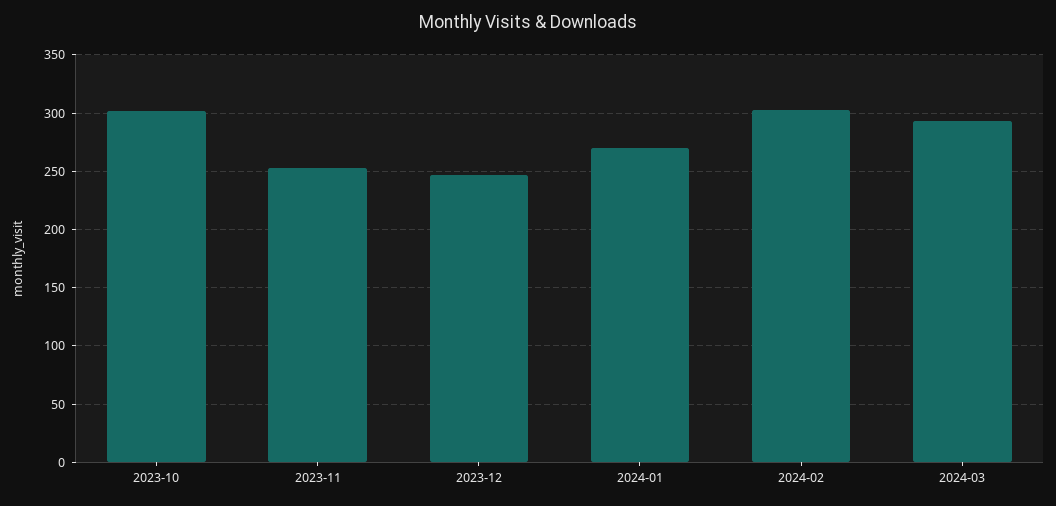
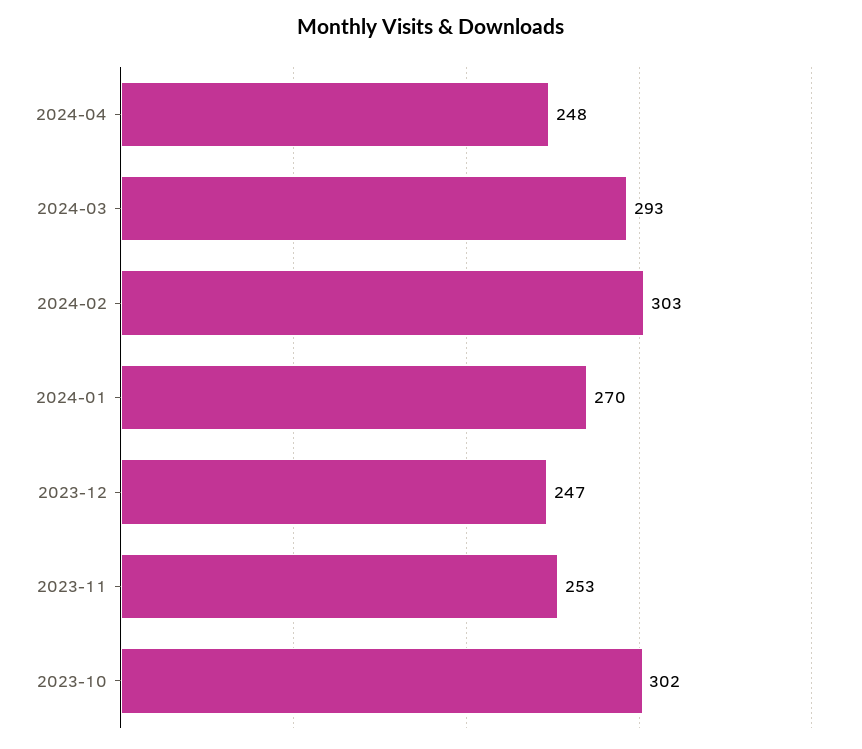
2024-04: none -> 248

